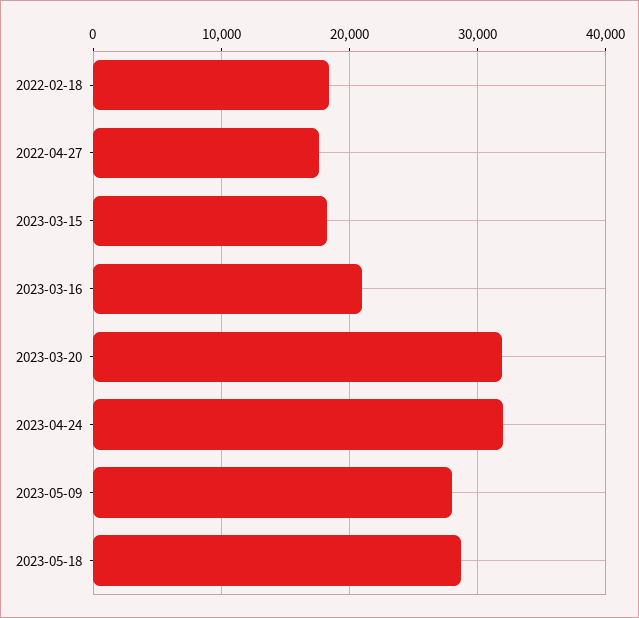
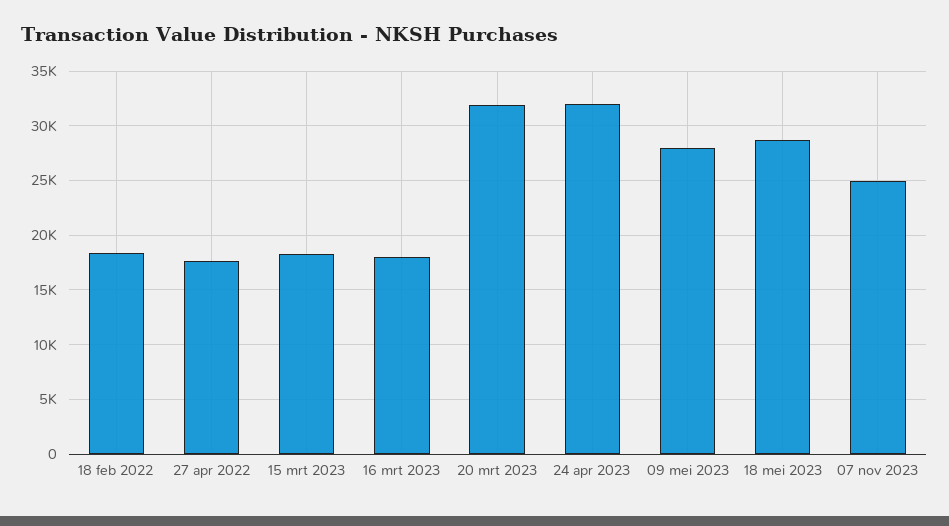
2023-03-16: 21000 -> 18000
07 nov 2023: none -> 25000

